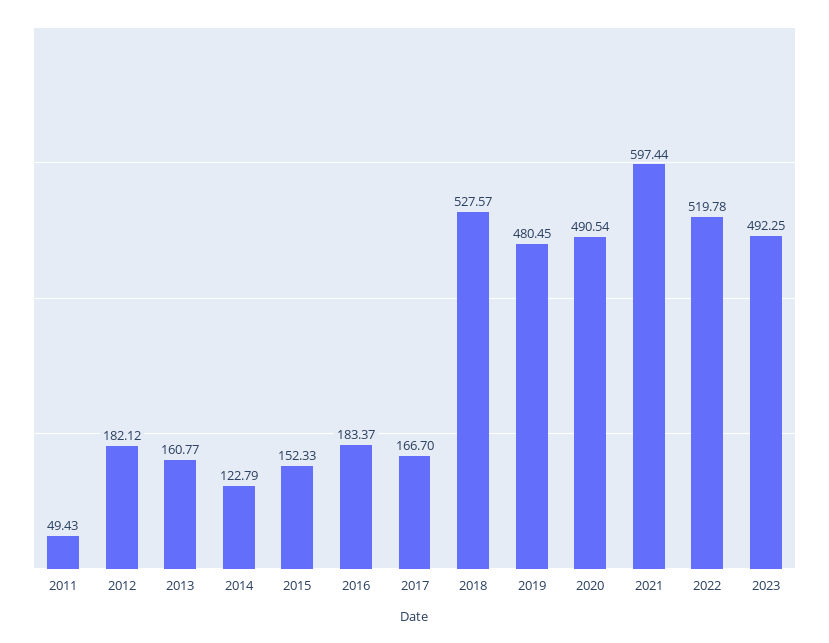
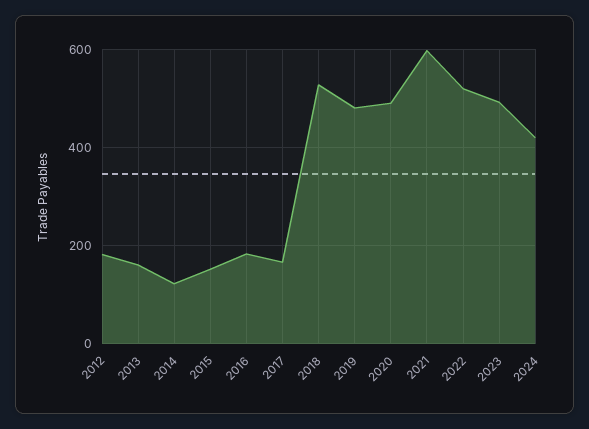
2011: 49.43 -> none
2024: none -> 420

